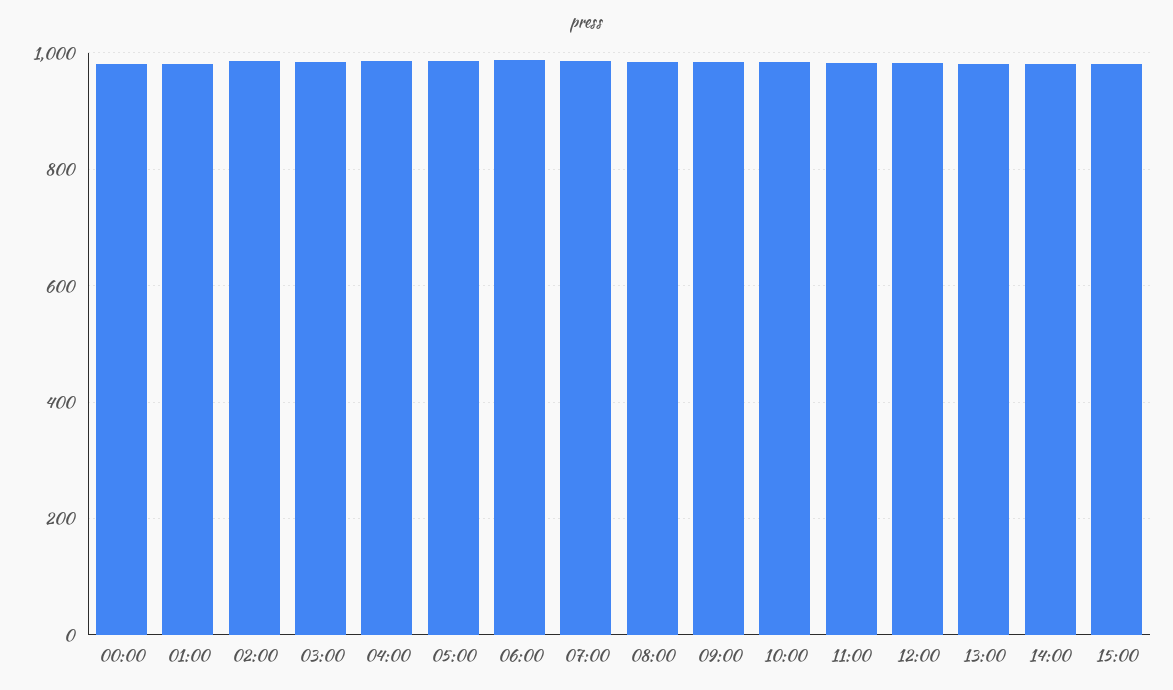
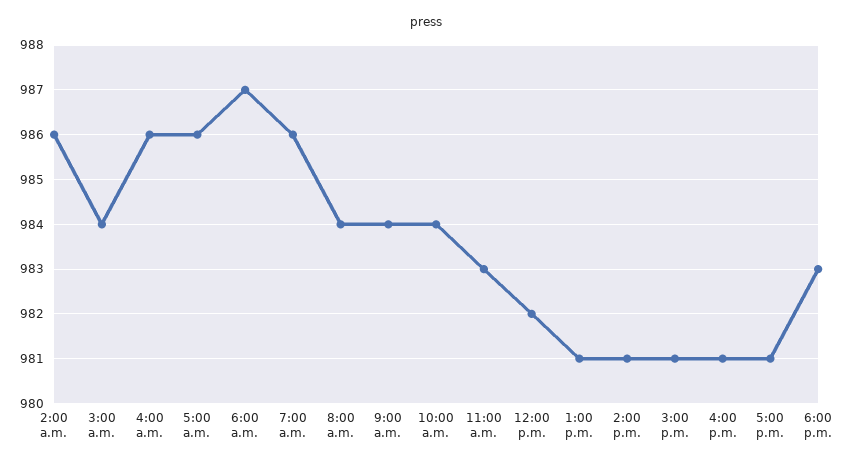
00:00: 980 -> none
01:00: 980 -> none
4:00 p.m.: none -> 981
5:00 p.m.: none -> 981
6:00 p.m.: none -> 983

